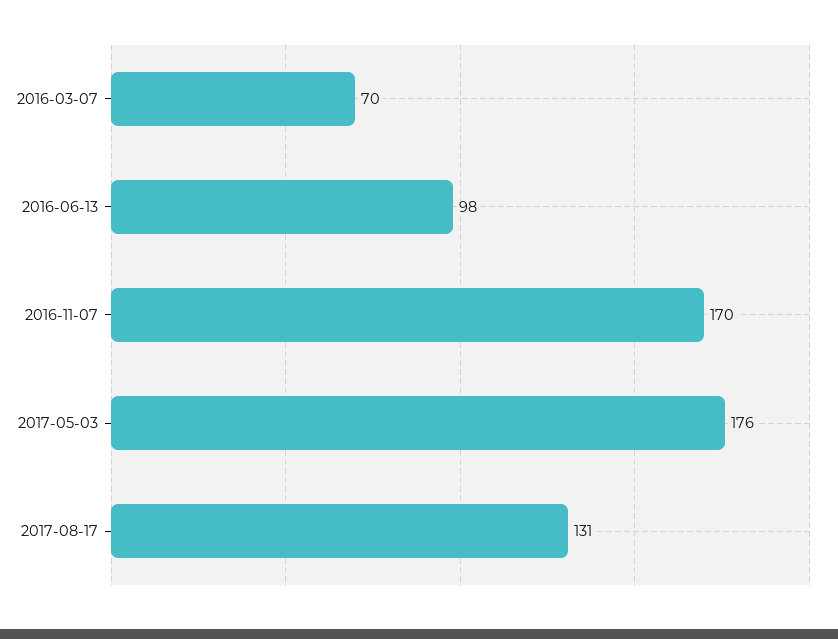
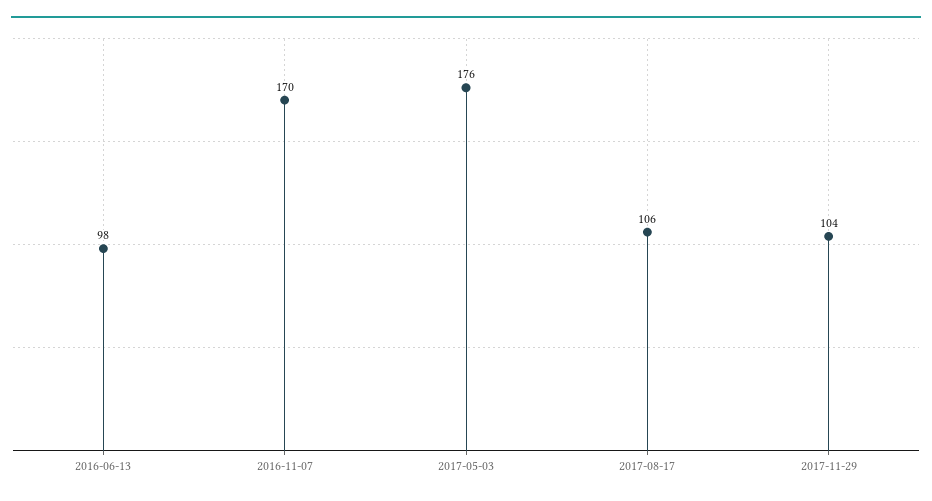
2016-03-07: 70 -> none
2017-08-17: 131 -> 106
2017-11-29: none -> 104

